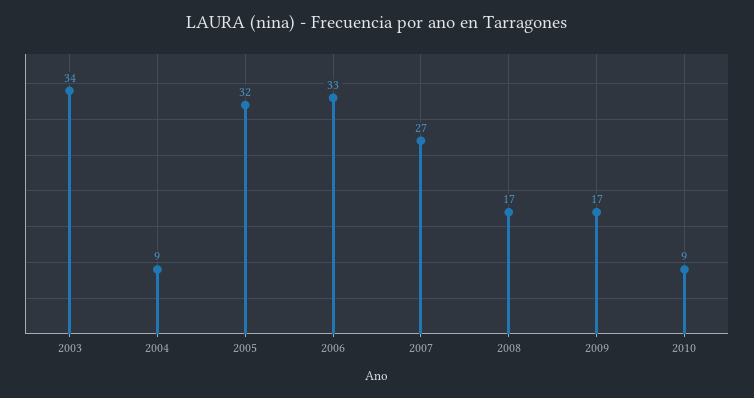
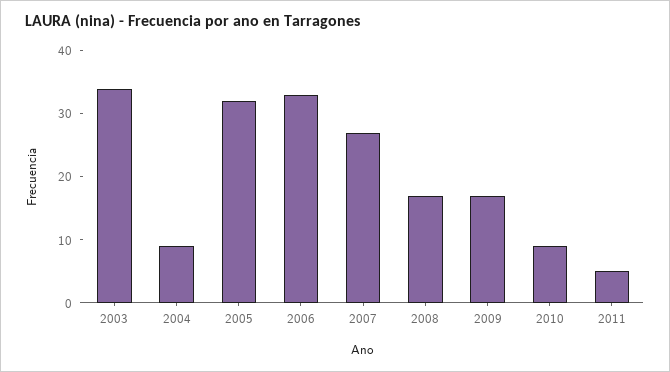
2011: none -> 5

